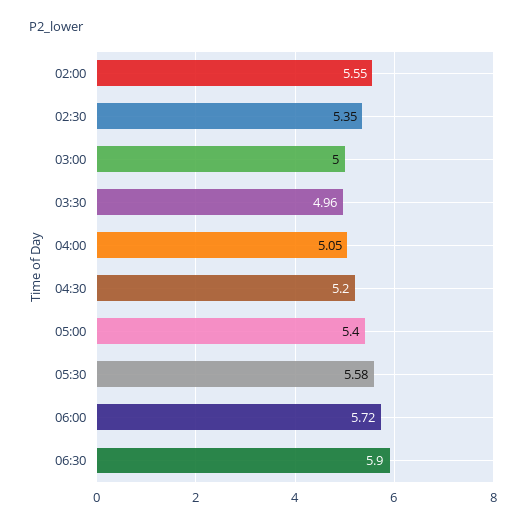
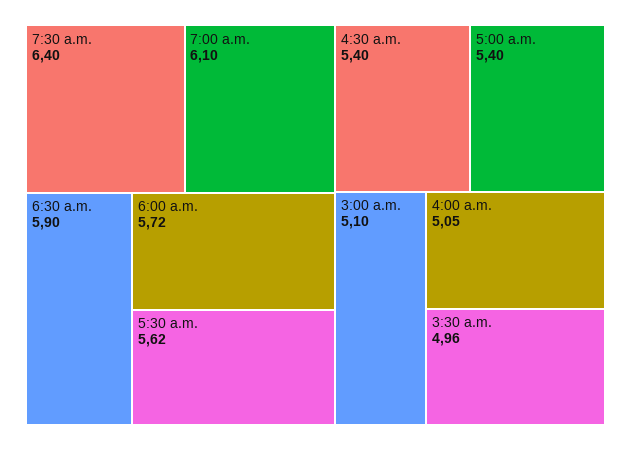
02:00: 5.55 -> none
02:30: 5.35 -> none
03:00: 5 -> 5.1
04:30: 5.2 -> 5.4
05:30: 5.58 -> 5.62
7:30 a.m.: none -> 6.4
7:00 a.m.: none -> 6.1

